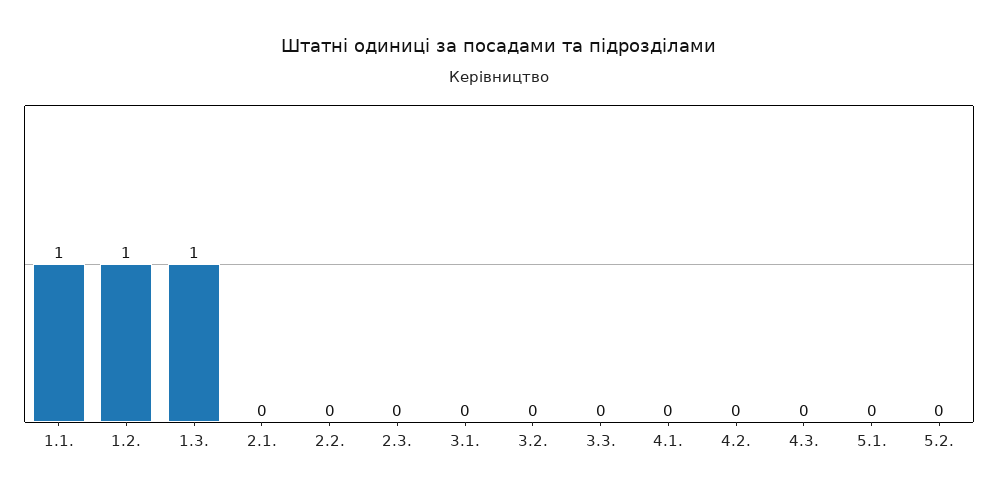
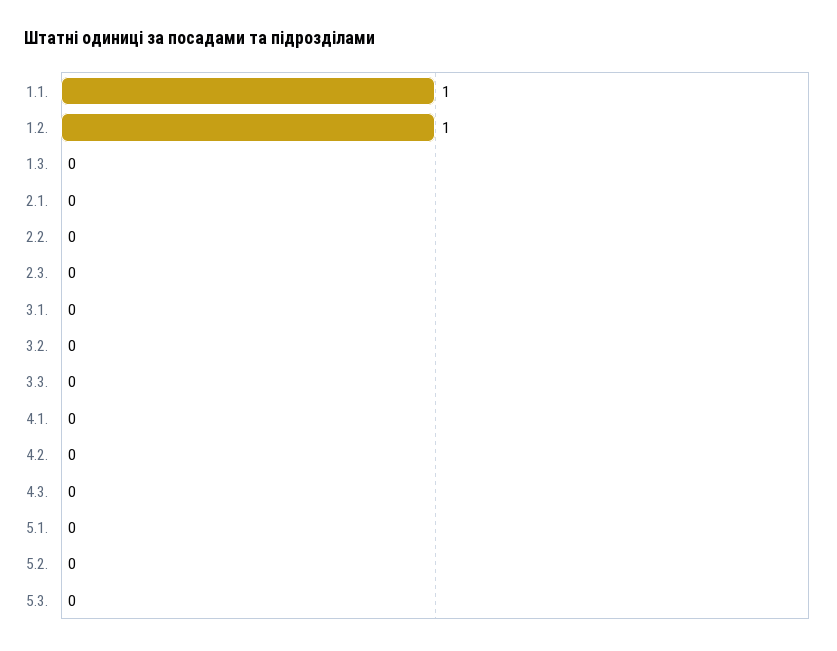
1.3.: 1 -> 0
5.3.: none -> 0

